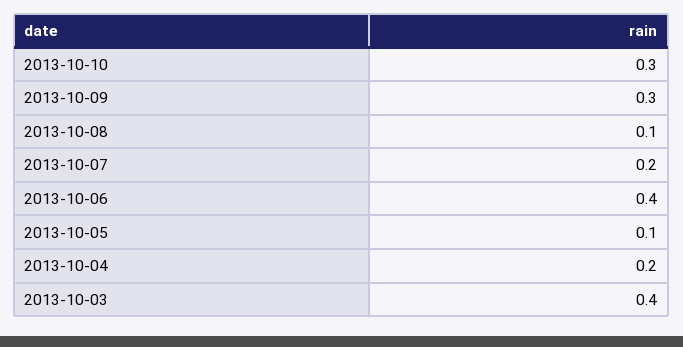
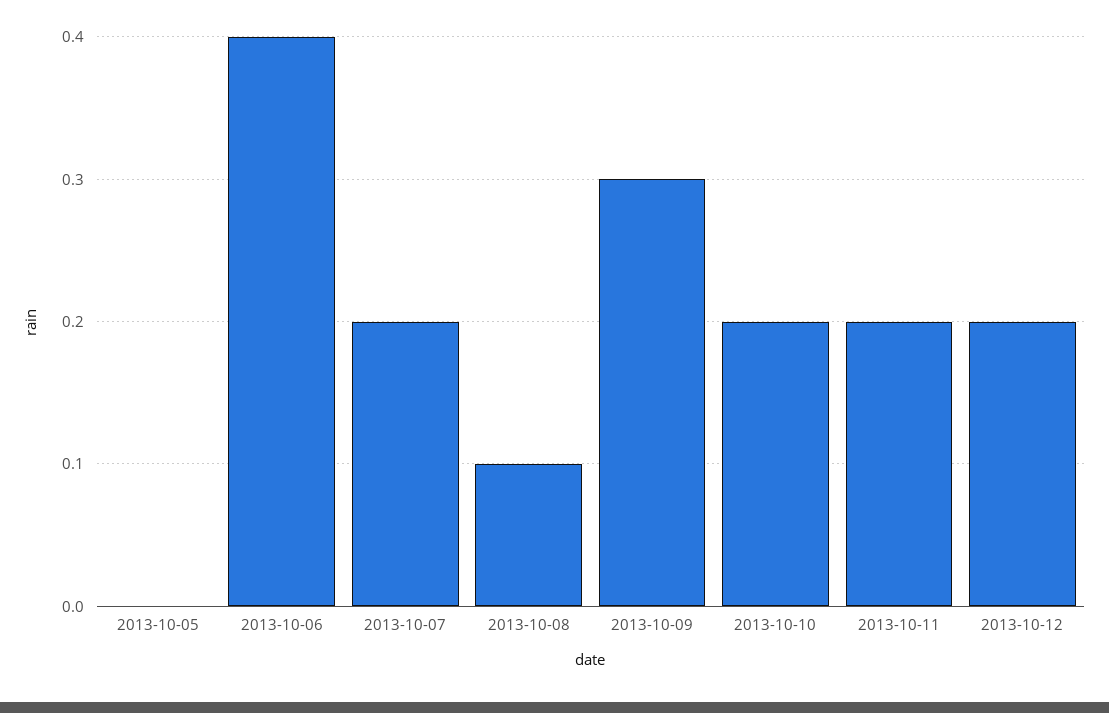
2013-10-10: 0.3 -> 0.2
2013-10-05: 0.1 -> 0
2013-10-04: 0.2 -> none
2013-10-03: 0.4 -> none
2013-10-11: none -> 0.2
2013-10-12: none -> 0.2

